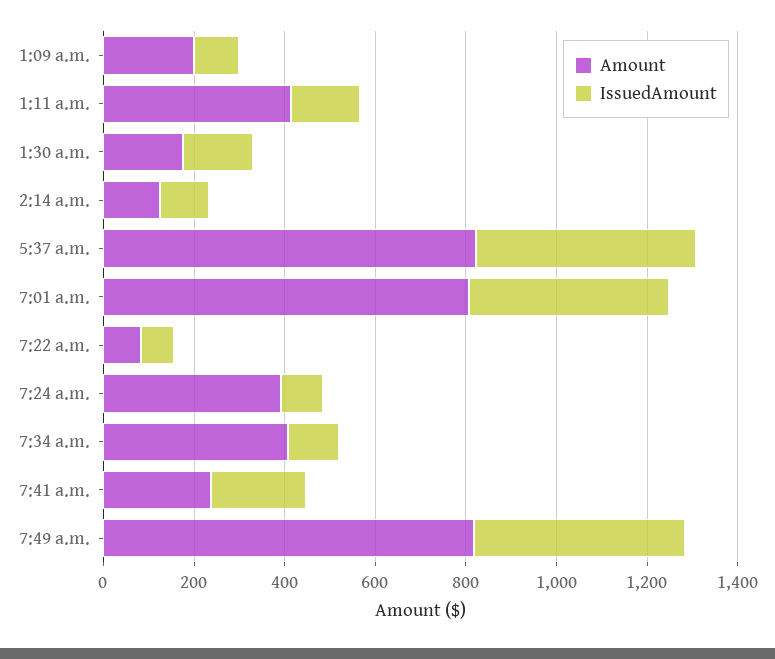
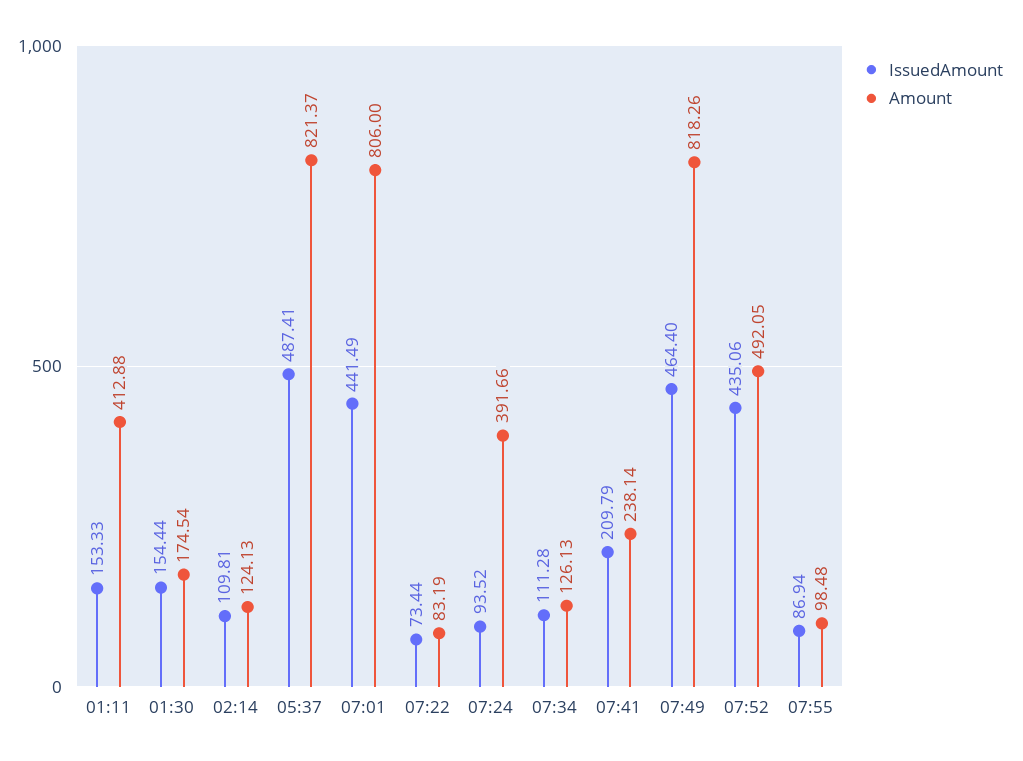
Amount, 1:09 a.m.: 200 -> none
IssuedAmount, 1:09 a.m.: 100 -> none
Amount, 7:34 a.m.: 400 -> 126.13
IssuedAmount, 07:52: none -> 435.06
Amount, 07:52: none -> 492.05
IssuedAmount, 07:55: none -> 86.94
Amount, 07:55: none -> 98.48

